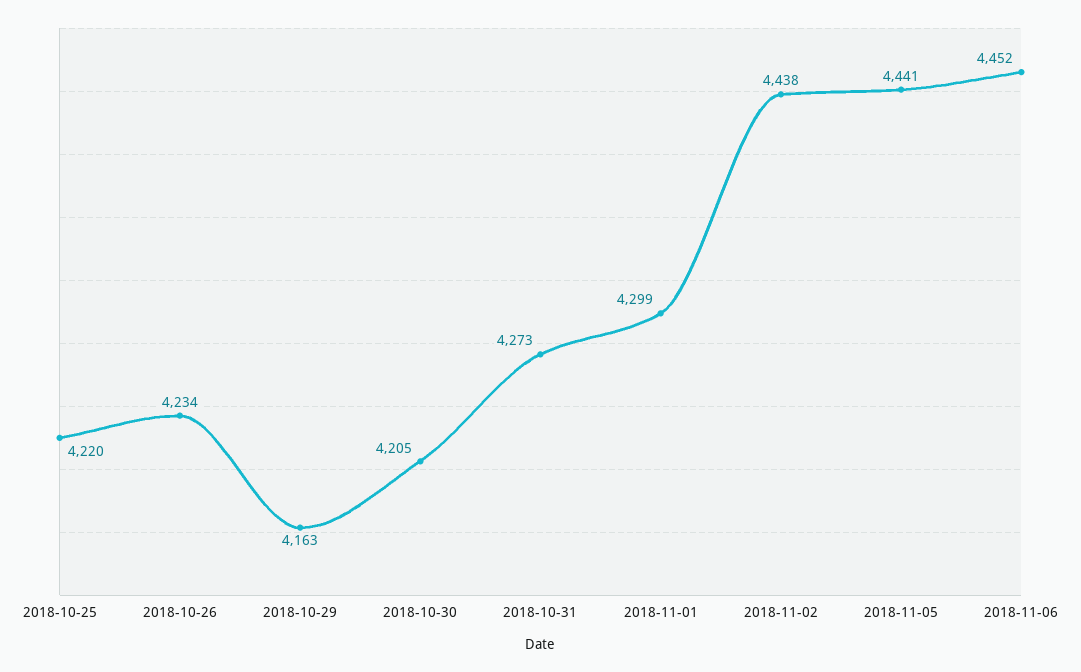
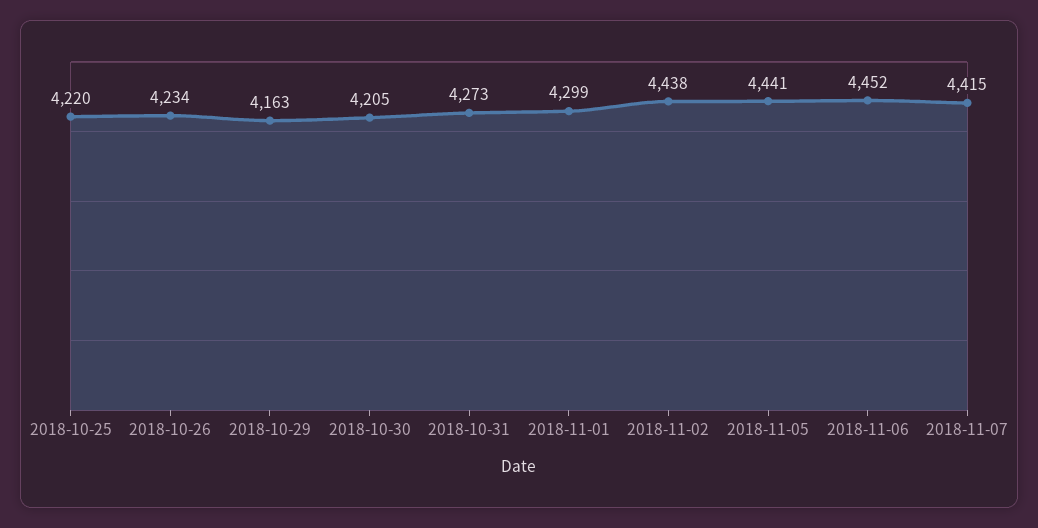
2018-11-07: none -> 4415

